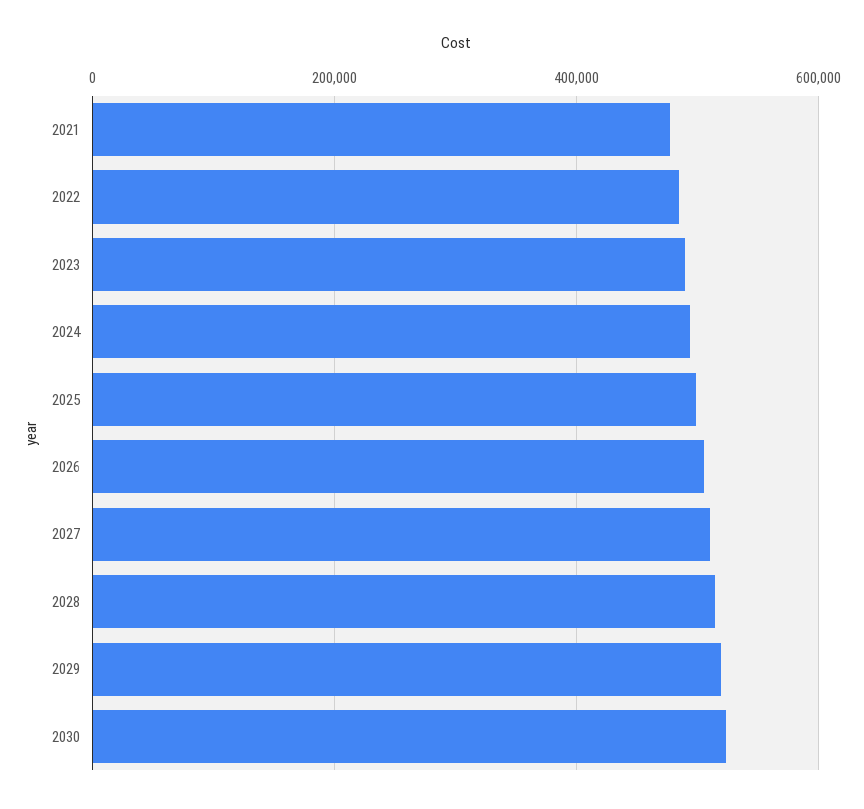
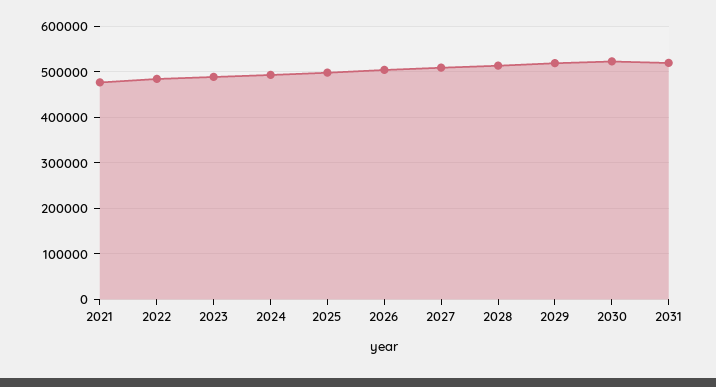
2031: none -> 520000

